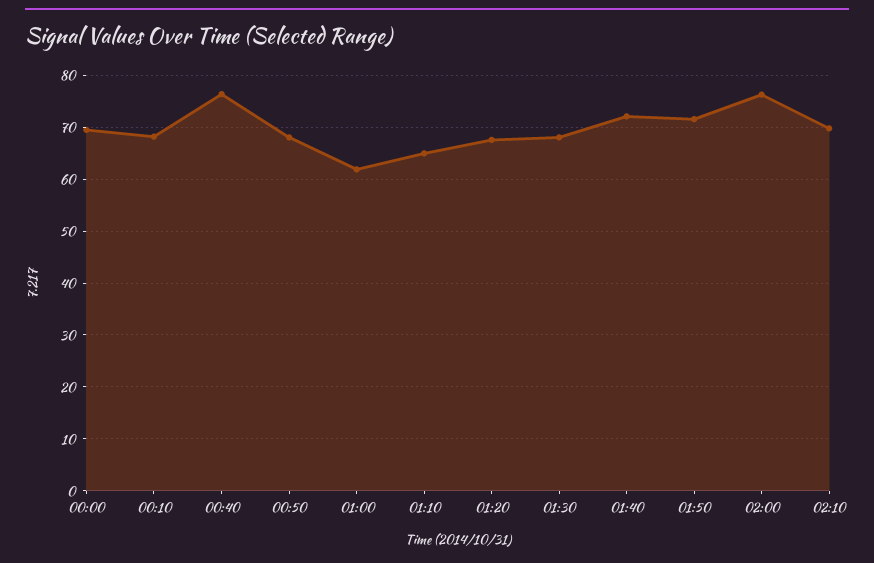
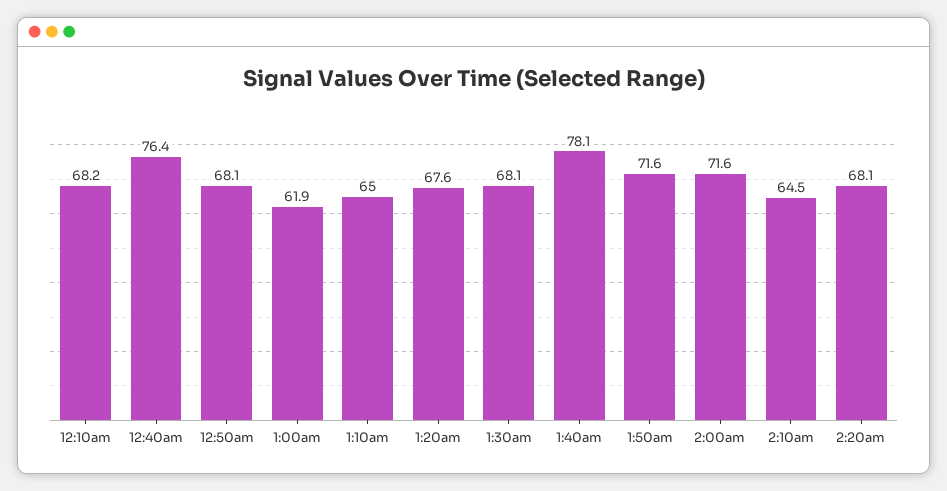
00:00: 70 -> none
01:40: 72 -> 78.1
02:00: 76 -> 71.6
02:10: 70 -> 64.5
2:20am: none -> 68.1

